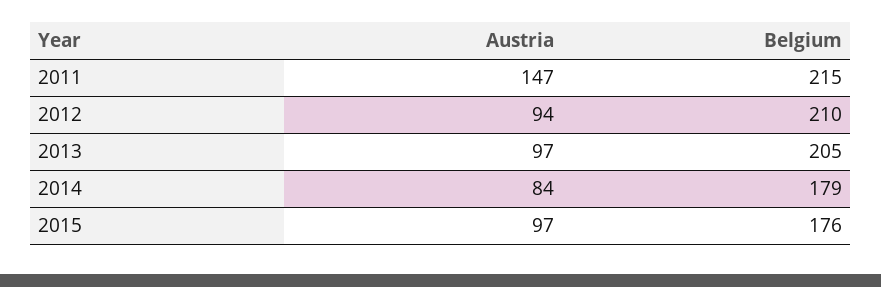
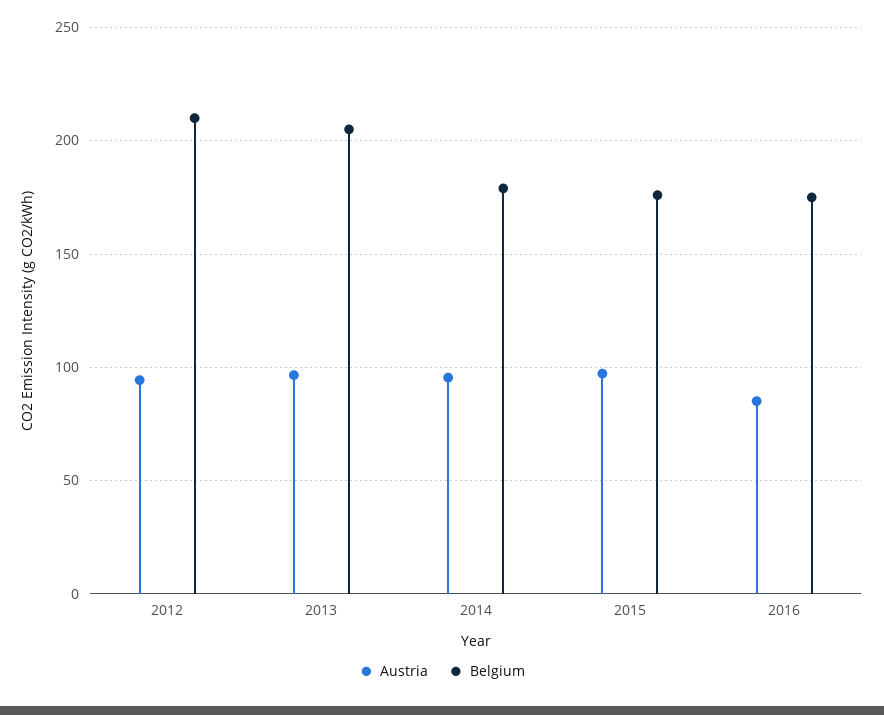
Austria, 2011: 147 -> none
Belgium, 2011: 215 -> none
Austria, 2014: 84 -> 95
Austria, 2016: none -> 85
Belgium, 2016: none -> 175

